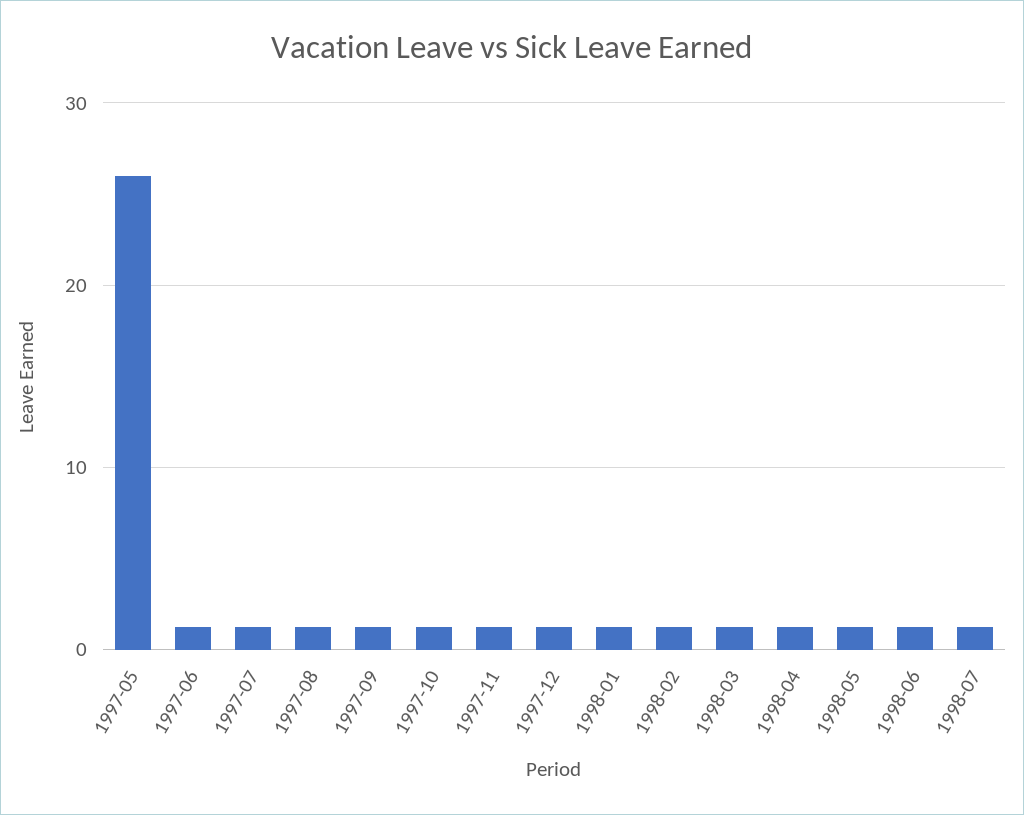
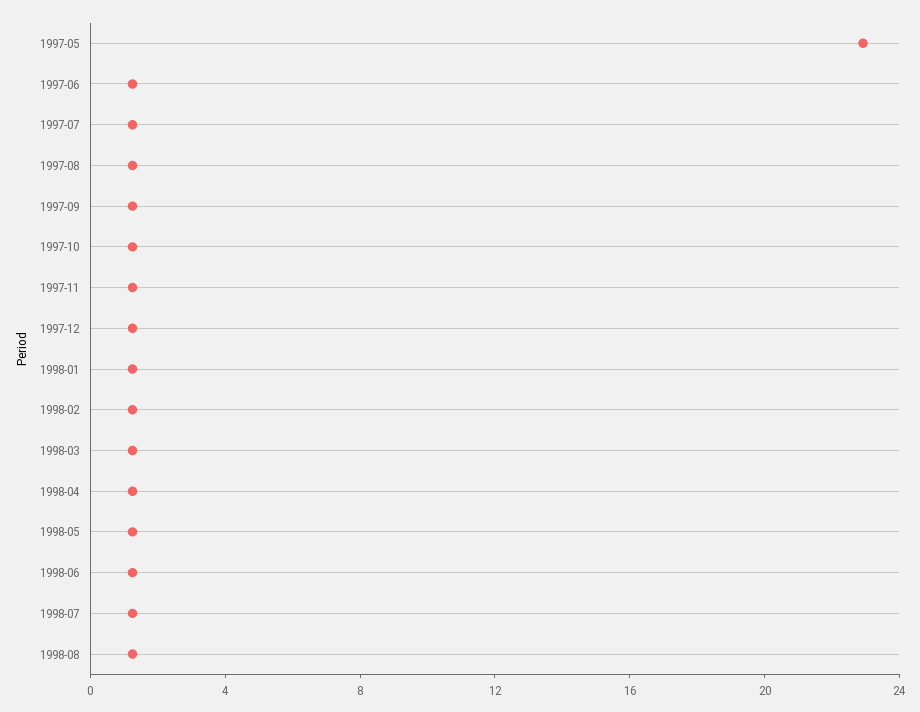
1997-05: 26 -> 23
1998-08: none -> 1

